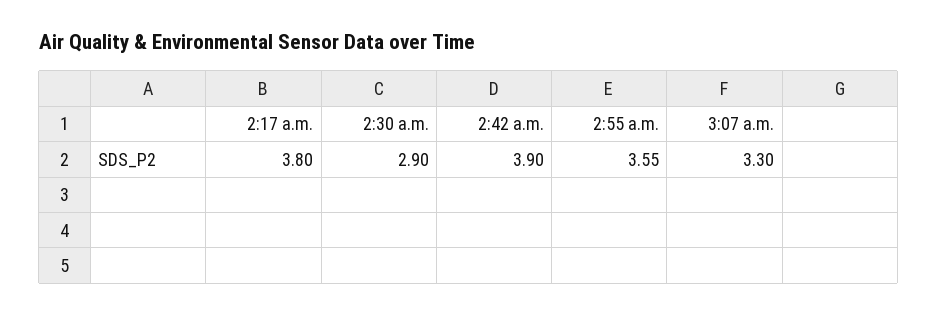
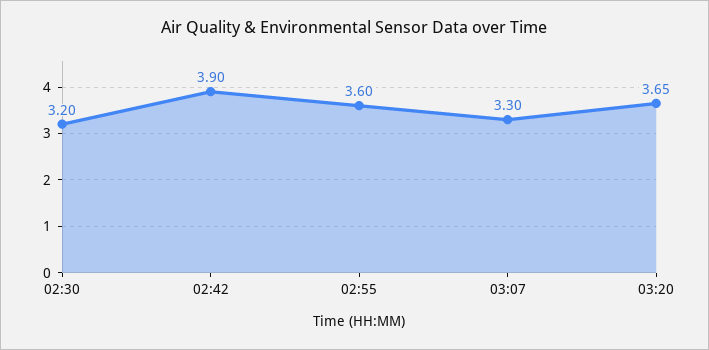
2:17 a.m.: 3.8 -> none
2:30 a.m.: 2.9 -> 3.2
2:55 a.m.: 3.55 -> 3.6
03:20: none -> 3.65

